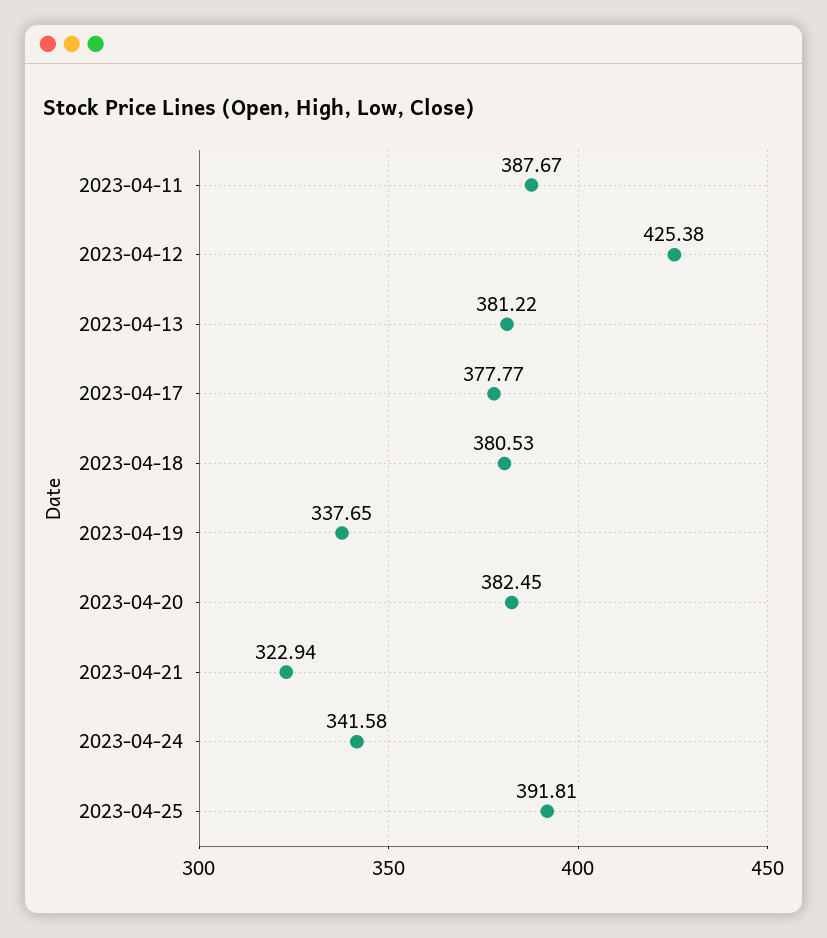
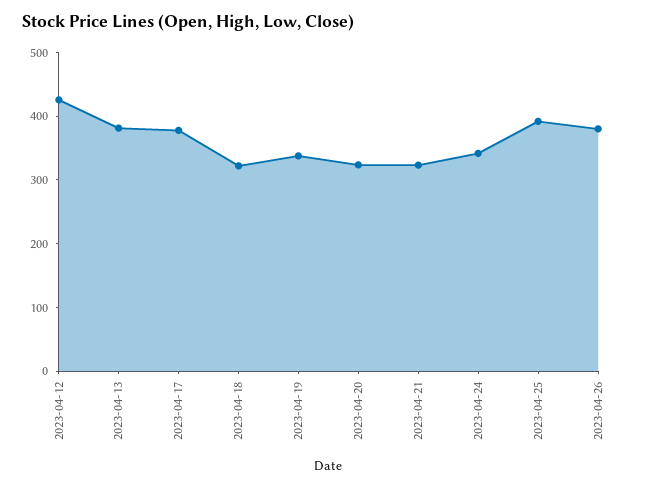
2023-04-11: 387.67 -> none
2023-04-18: 380.53 -> 320
2023-04-20: 382.45 -> 320
2023-04-26: none -> 380

